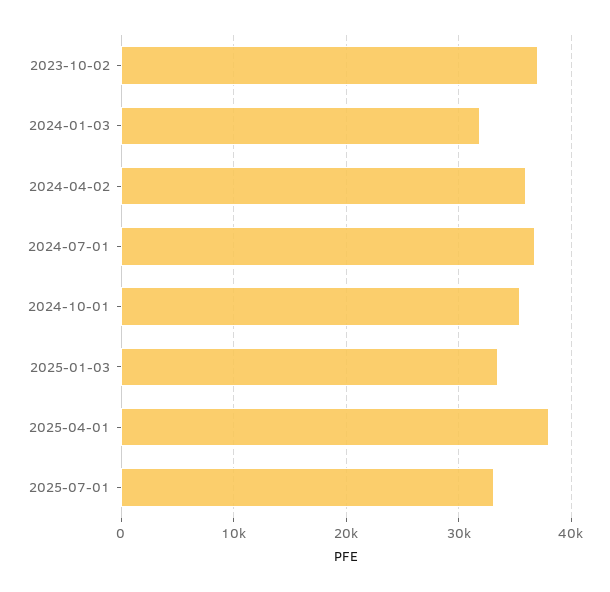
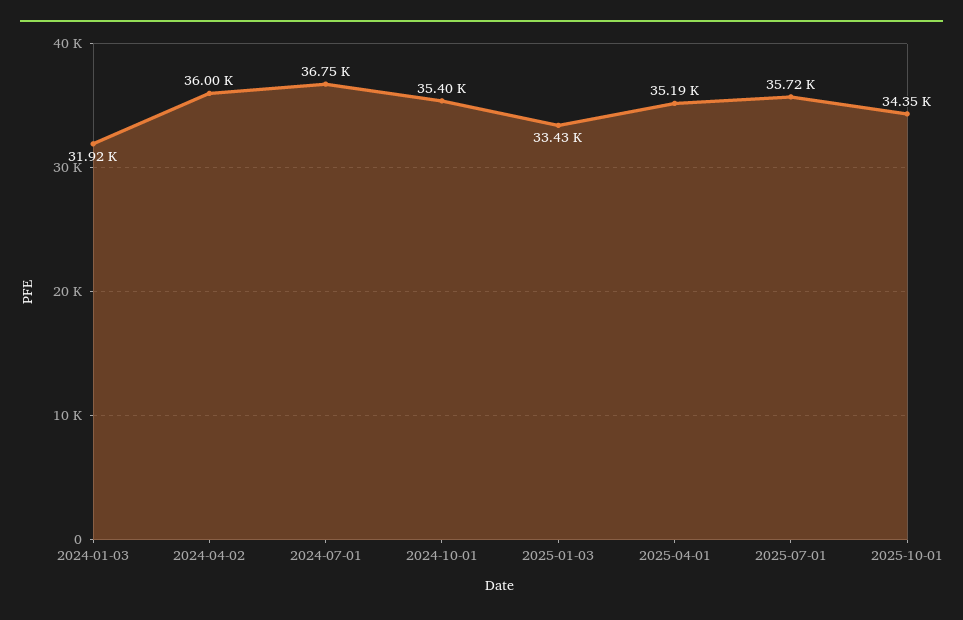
2023-10-02: 37000 -> none
2025-04-01: 38000 -> 35190
2025-07-01: 33000 -> 35720
2025-10-01: none -> 34350

